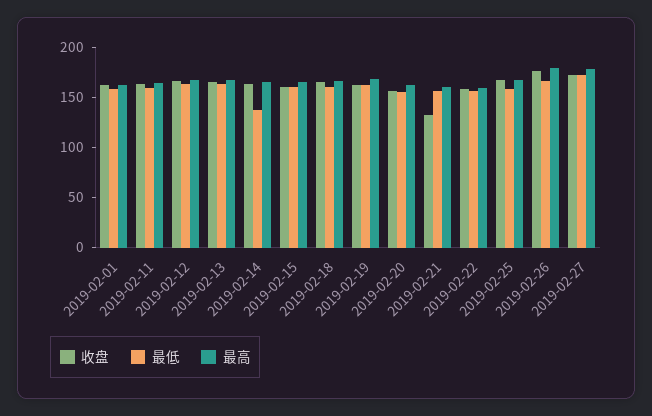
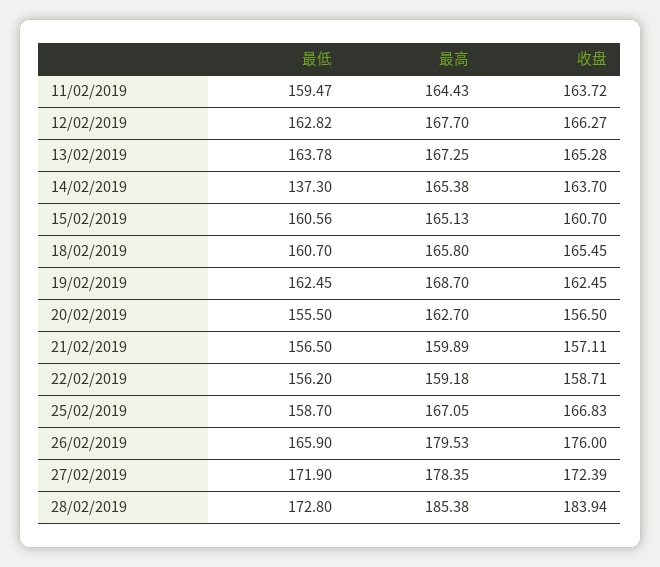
收盘, 2019-02-01: 160 -> none
最低, 2019-02-01: 160 -> none
最高, 2019-02-01: 160 -> none
收盘, 2019-02-21: 130 -> 157.11
最低, 28/02/2019: none -> 172.8
最高, 28/02/2019: none -> 185.38
收盘, 28/02/2019: none -> 183.94

